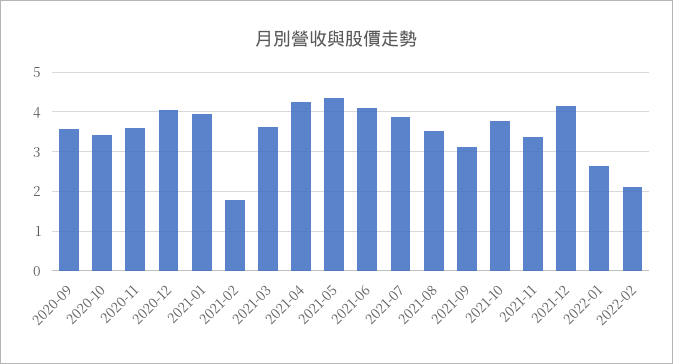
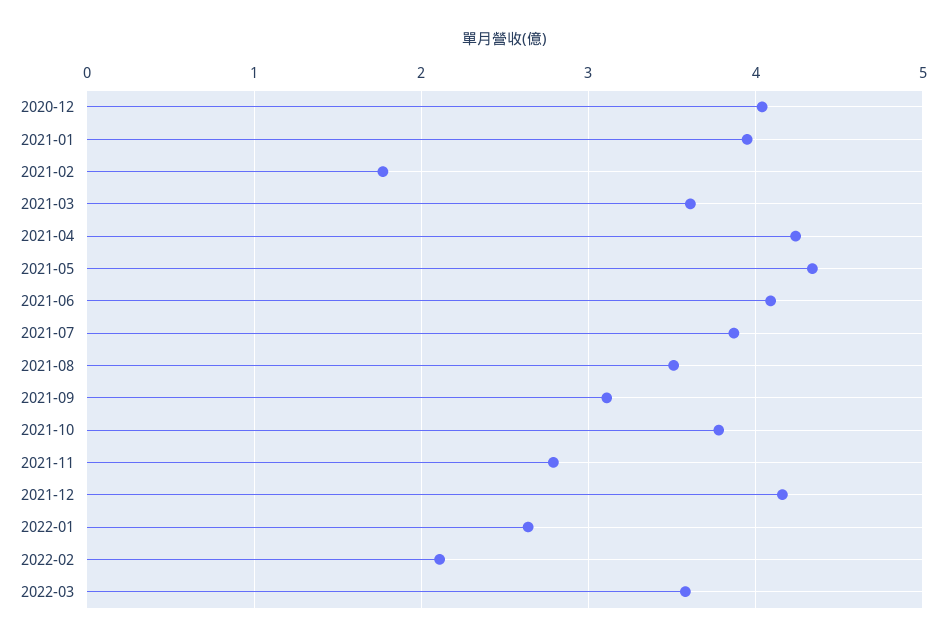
2020-09: 3.6 -> none
2020-10: 3.4 -> none
2020-11: 3.6 -> none
2021-11: 3.4 -> 2.8
2022-03: none -> 3.6

